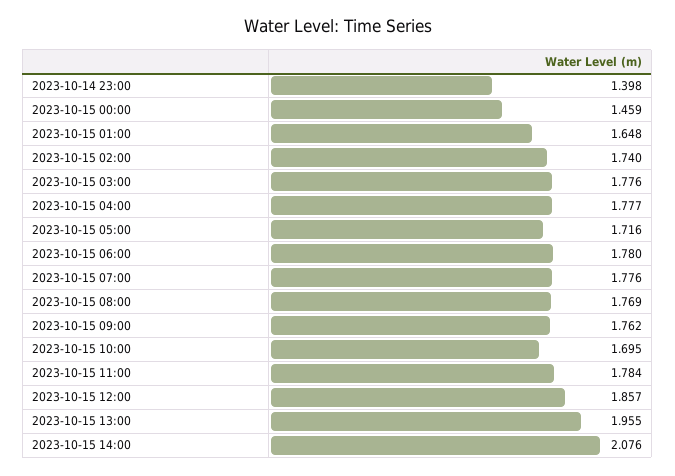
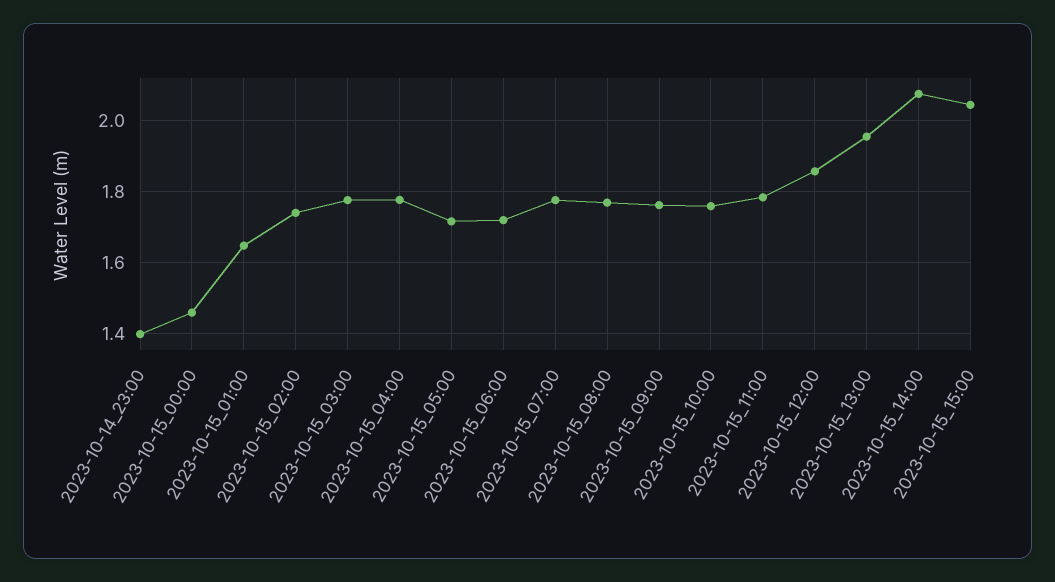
2023-10-15 06:00: 1.78 -> 1.72
2023-10-15 10:00: 1.695 -> 1.76
2023-10-15_15:00: none -> 2.04

